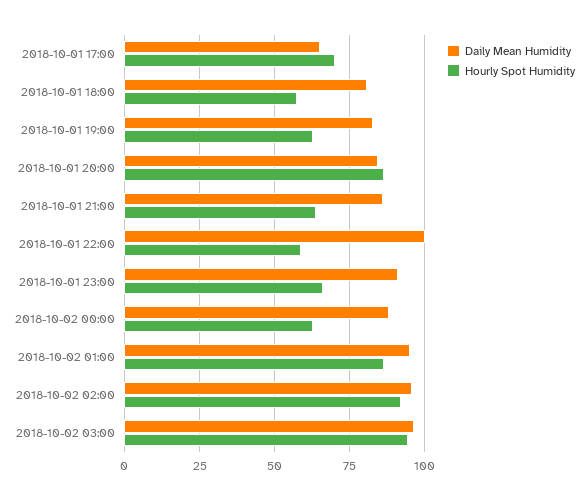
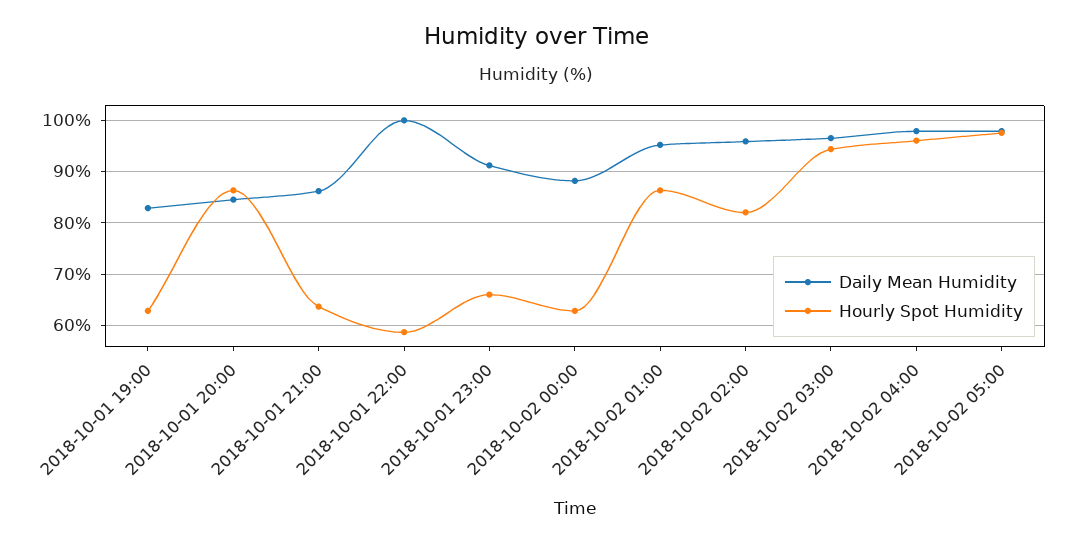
Daily Mean Humidity, 2018-10-01 17:00: 65 -> none
Hourly Spot Humidity, 2018-10-01 17:00: 70 -> none
Daily Mean Humidity, 2018-10-01 18:00: 80 -> none
Hourly Spot Humidity, 2018-10-01 18:00: 57.5 -> none
Hourly Spot Humidity, 2018-10-02 02:00: 92.5 -> 82
Daily Mean Humidity, 2018-10-02 04:00: none -> 98
Hourly Spot Humidity, 2018-10-02 04:00: none -> 96
Daily Mean Humidity, 2018-10-02 05:00: none -> 98
Hourly Spot Humidity, 2018-10-02 05:00: none -> 98

